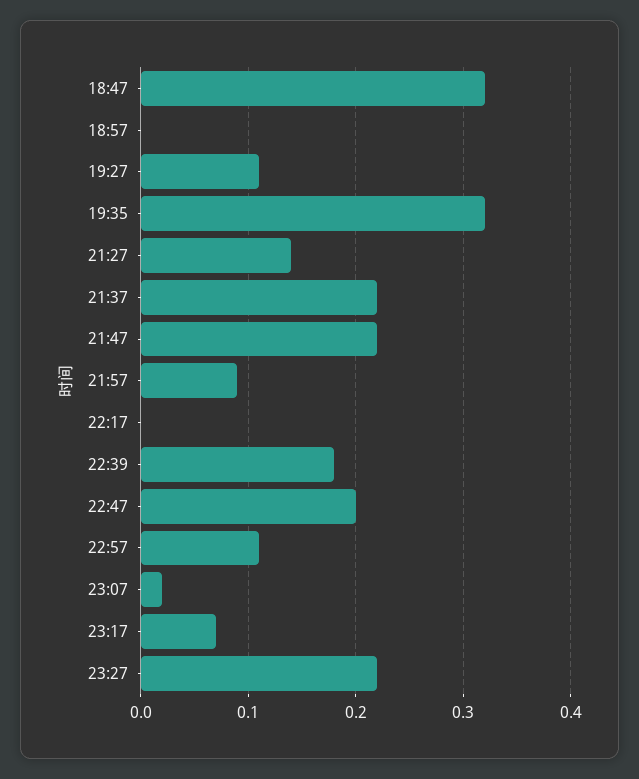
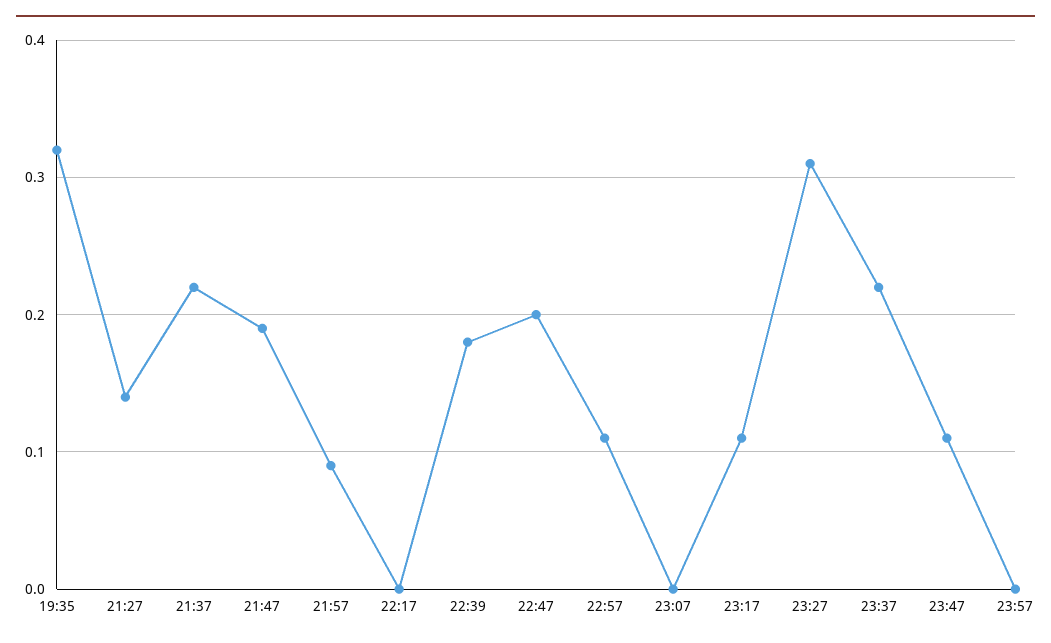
18:47: 0.32 -> none
18:57: 0 -> none
19:27: 0.11 -> none
21:47: 0.22 -> 0.19
23:07: 0.02 -> 0
23:17: 0.07 -> 0.11
23:27: 0.22 -> 0.31
23:37: none -> 0.22
23:47: none -> 0.11
23:57: none -> 0

